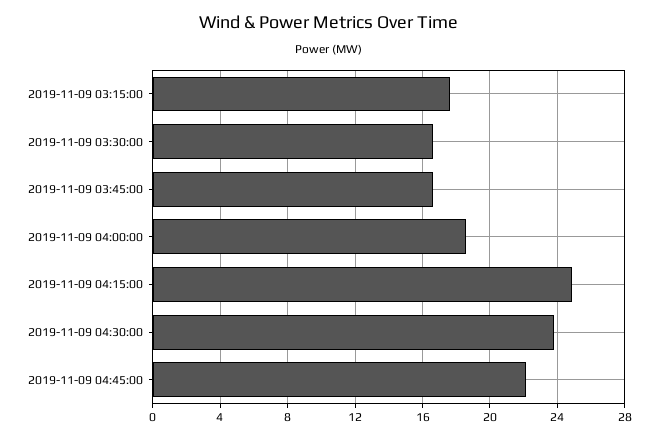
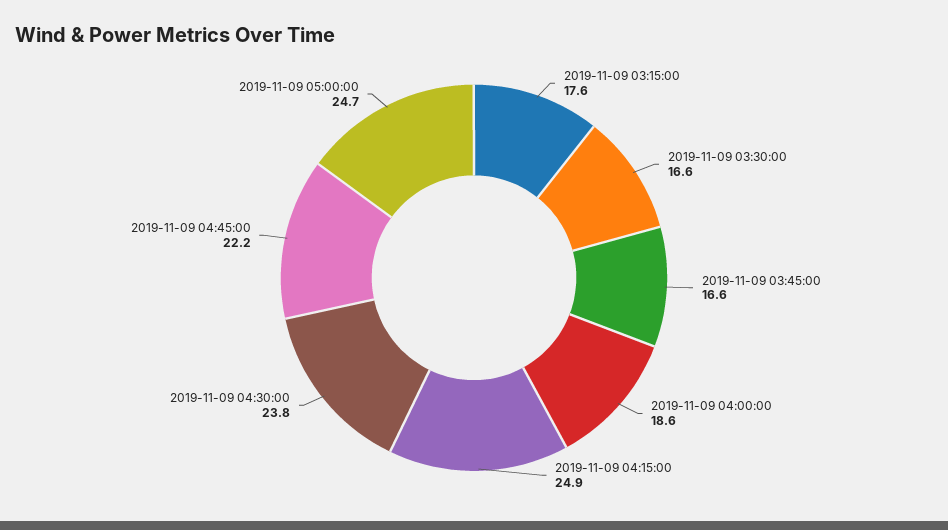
2019-11-09 05:00:00: none -> 24.7

